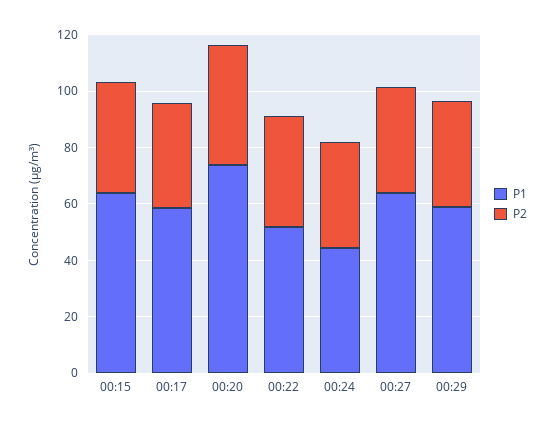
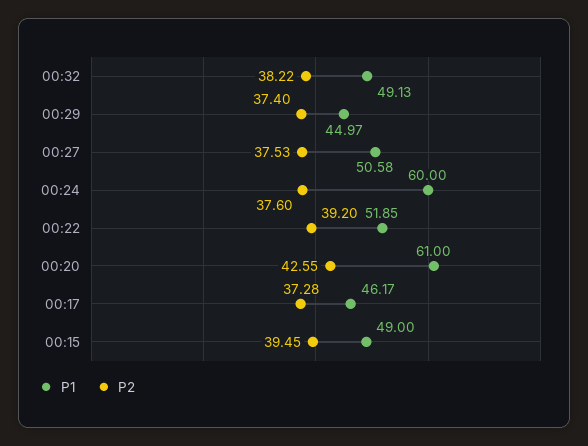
P1, 00:15: 65 -> 49
P1, 00:17: 60 -> 46.17
P1, 00:20: 75 -> 61
P1, 00:24: 45 -> 60
P1, 00:27: 65 -> 50.58
P1, 00:29: 60 -> 44.97
P1, 00:32: none -> 49.13
P2, 00:32: none -> 38.22

